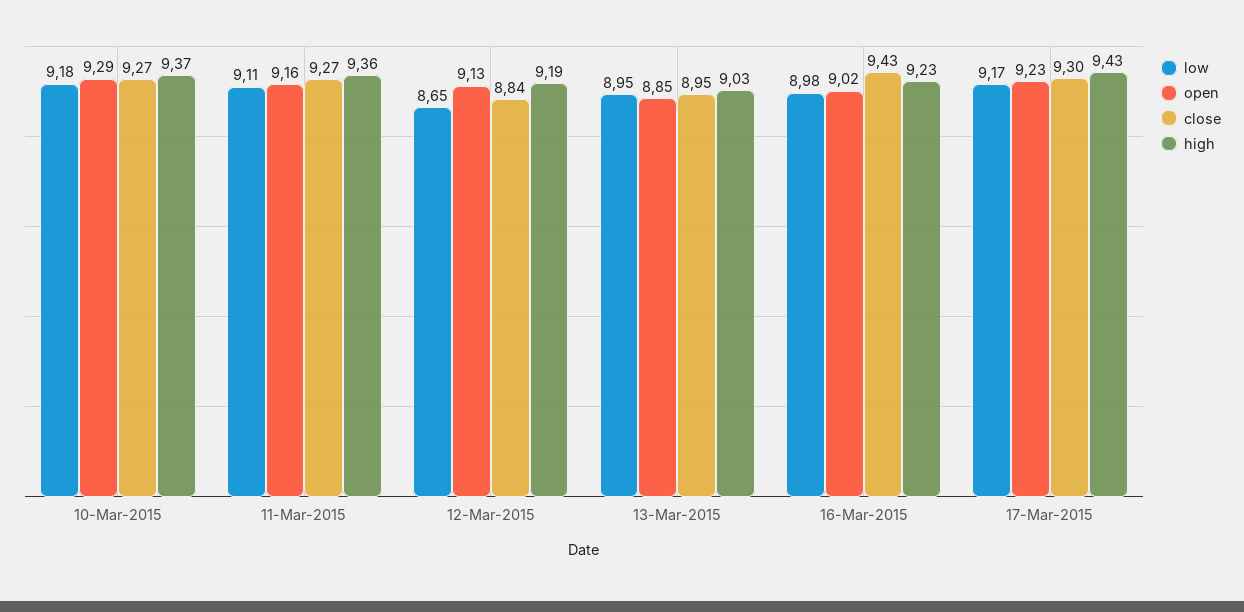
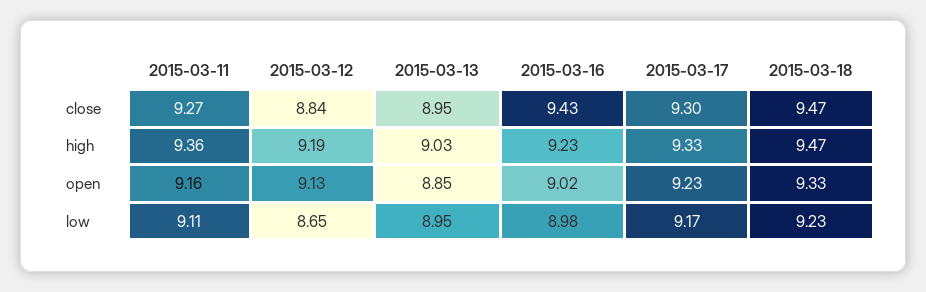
low, 10-Mar-2015: 9.18 -> none
open, 10-Mar-2015: 9.29 -> none
close, 10-Mar-2015: 9.27 -> none
high, 10-Mar-2015: 9.37 -> none
high, 17-Mar-2015: 9.43 -> 9.33
close, 2015-03-18: none -> 9.47
high, 2015-03-18: none -> 9.47
open, 2015-03-18: none -> 9.33
low, 2015-03-18: none -> 9.23

